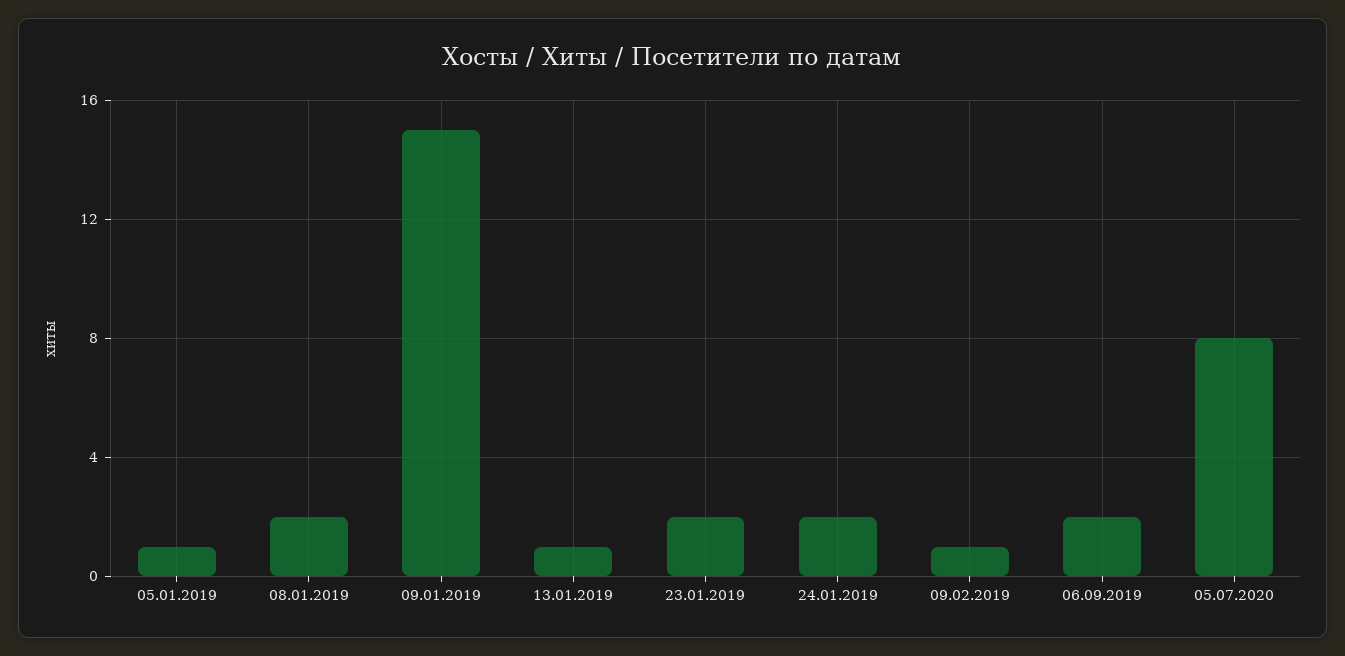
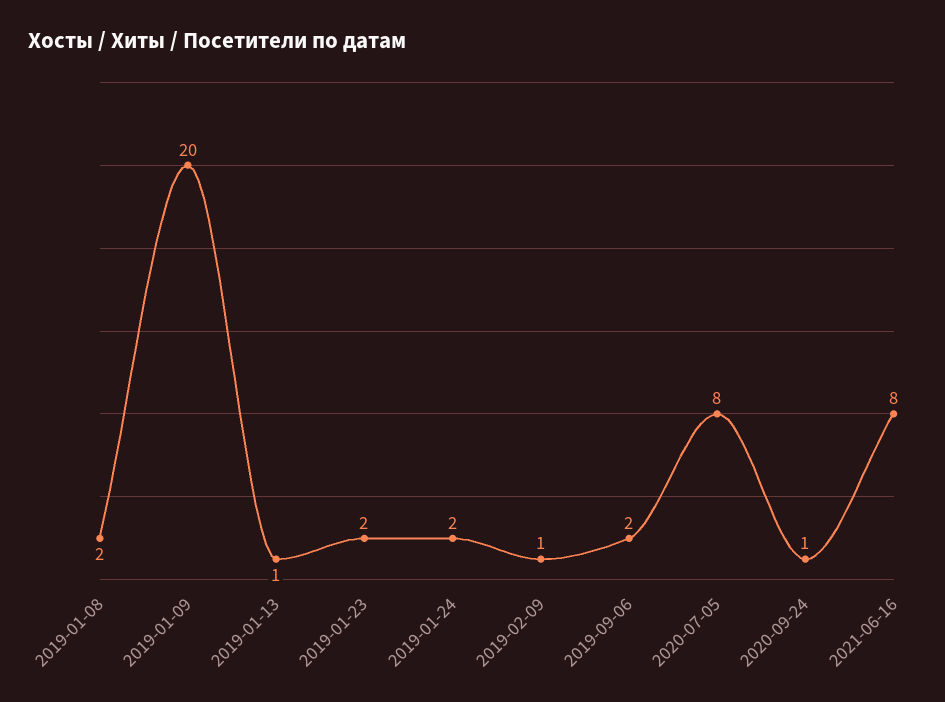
05.01.2019: 1 -> none
09.01.2019: 15 -> 20
2020-09-24: none -> 1
2021-06-16: none -> 8

